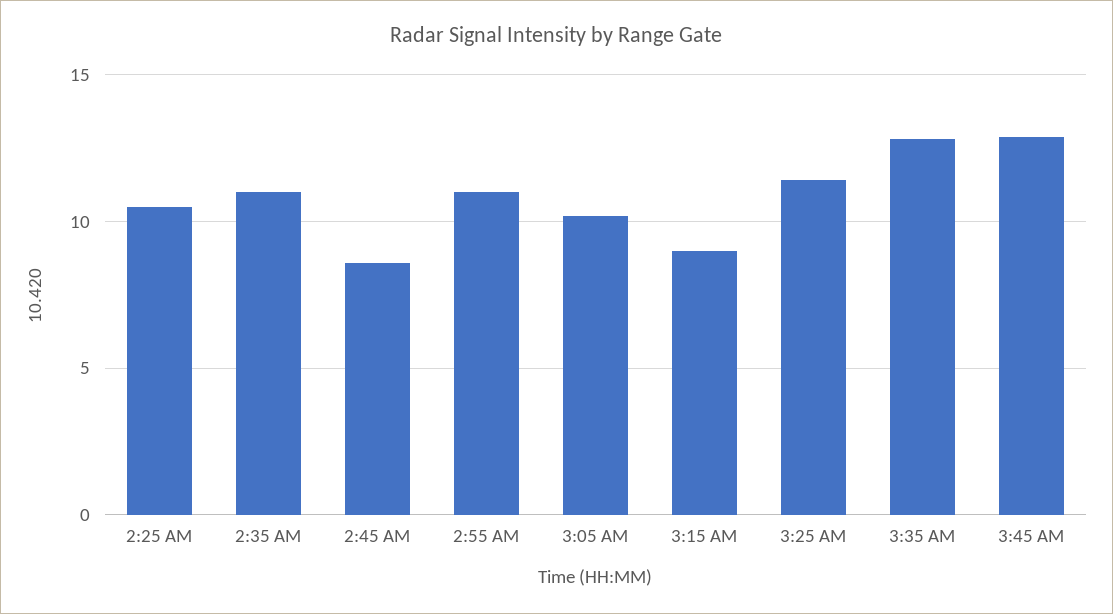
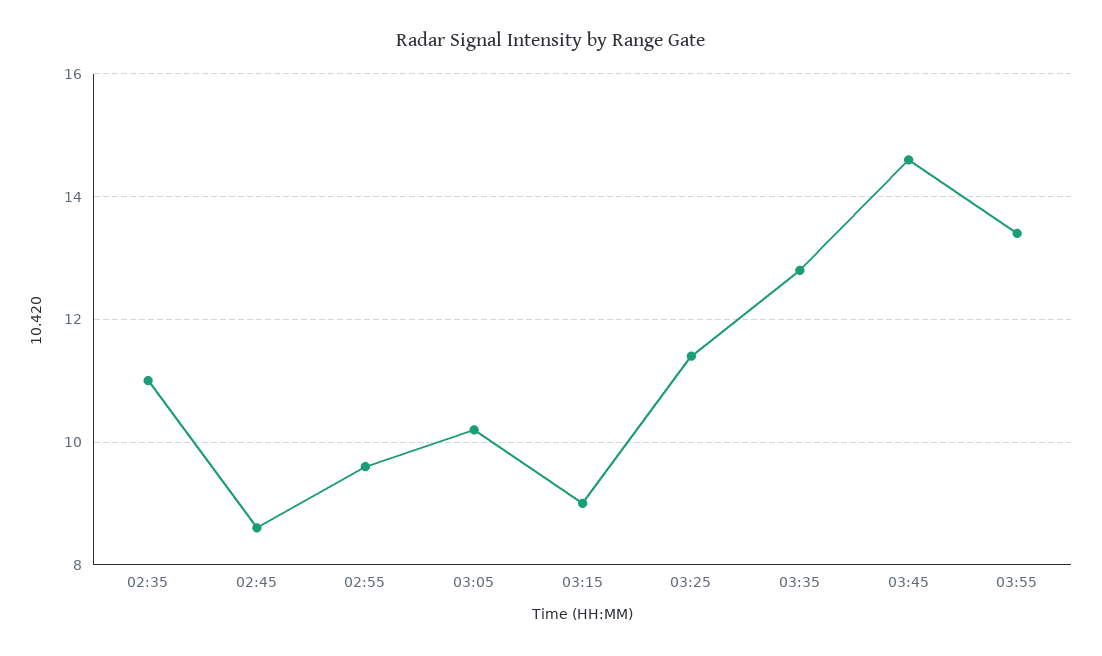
2:25 AM: 10.5 -> none
2:55 AM: 11 -> 9.5
3:45 AM: 13 -> 14.5
03:55: none -> 13.5

